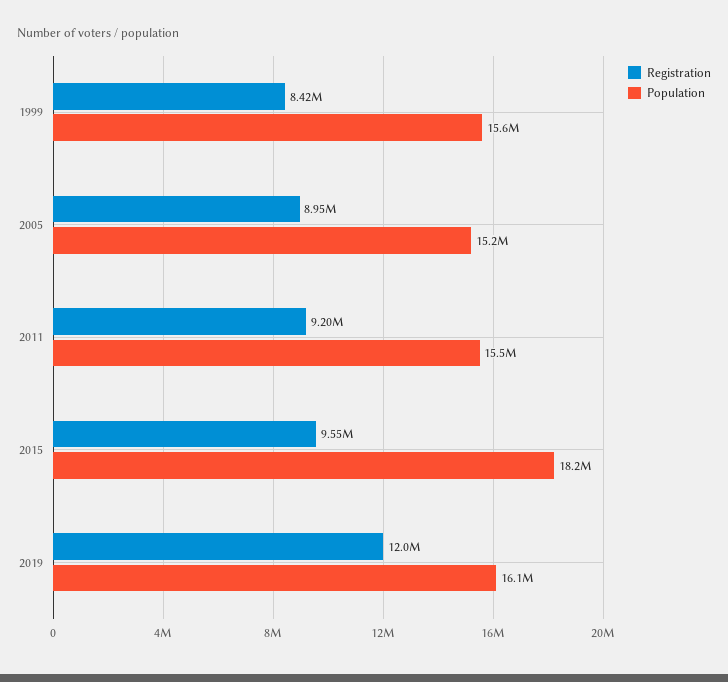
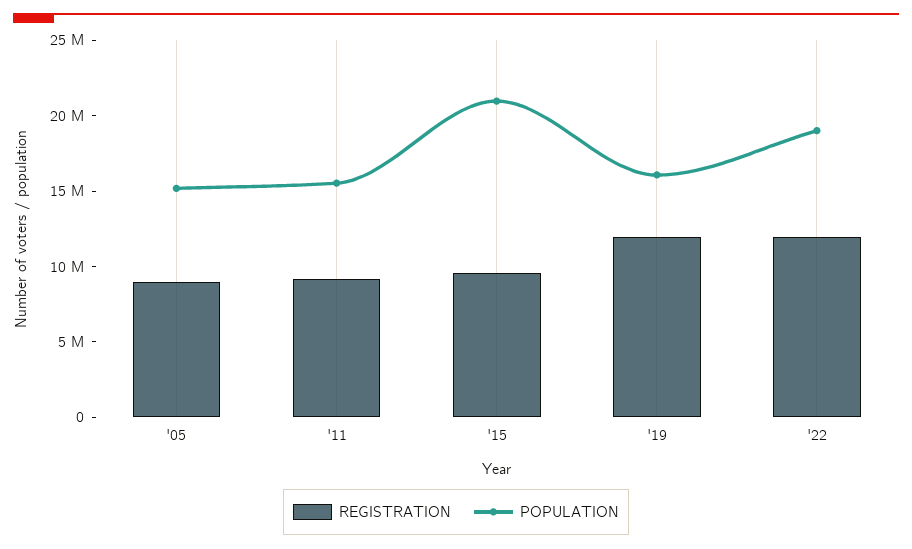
Registration, 1999: 8420000 -> none
Population, 1999: 15600000 -> none
Population, 2015: 18200000 -> 21000000
Registration, '22: none -> 12000000
Population, '22: none -> 19000000

